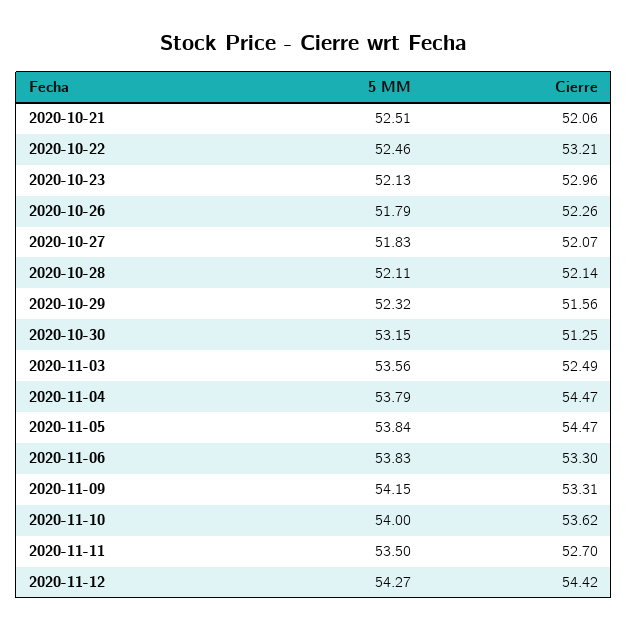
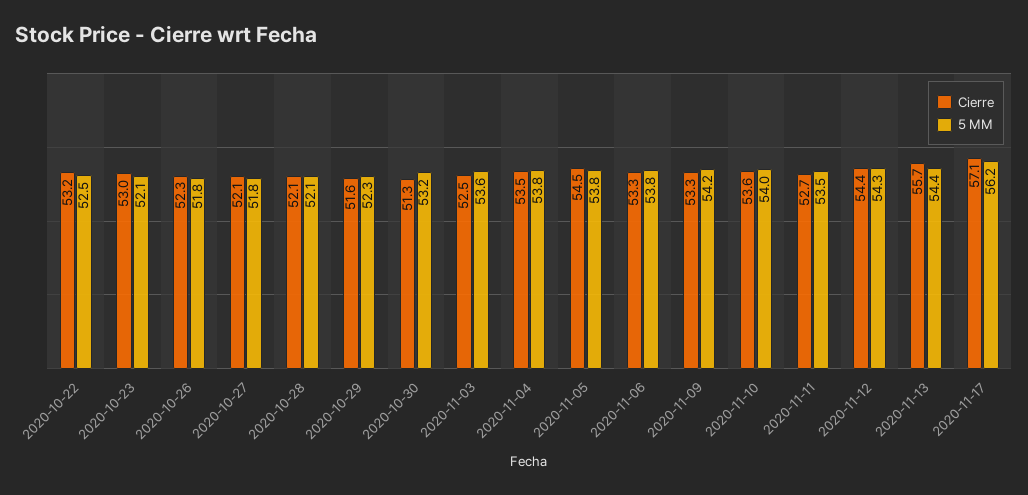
5 MM, 2020-10-21: 52.51 -> none
Cierre, 2020-10-21: 52.06 -> none
Cierre, 2020-11-04: 54.47 -> 53.5
Cierre, 2020-11-13: none -> 55.7
5 MM, 2020-11-13: none -> 54.4
Cierre, 2020-11-17: none -> 57.1
5 MM, 2020-11-17: none -> 56.2

